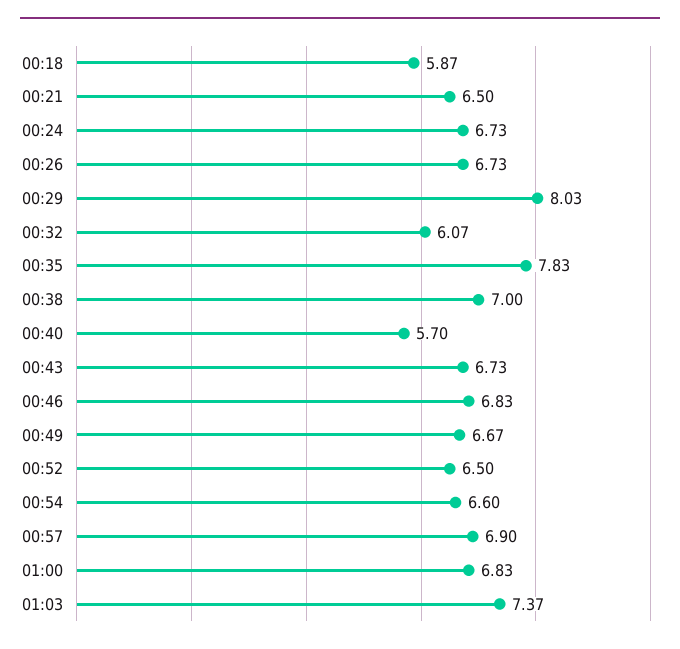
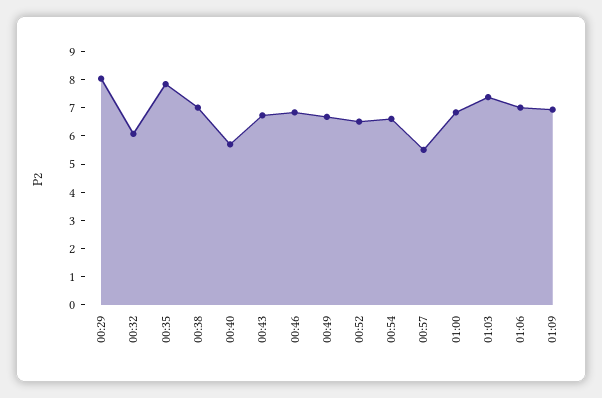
00:18: 5.87 -> none
00:21: 6.5 -> none
00:24: 6.73 -> none
00:26: 6.73 -> none
00:57: 6.9 -> 5.5
01:06: none -> 7
01:09: none -> 7

